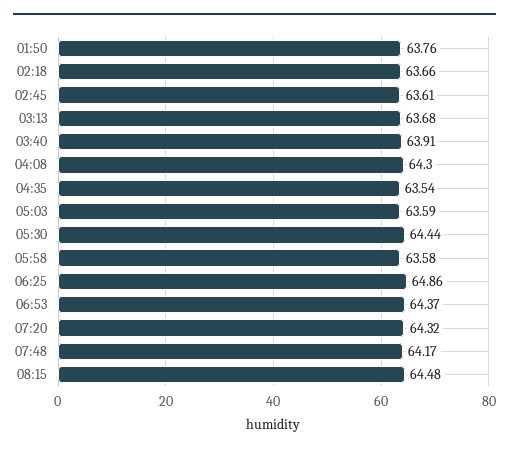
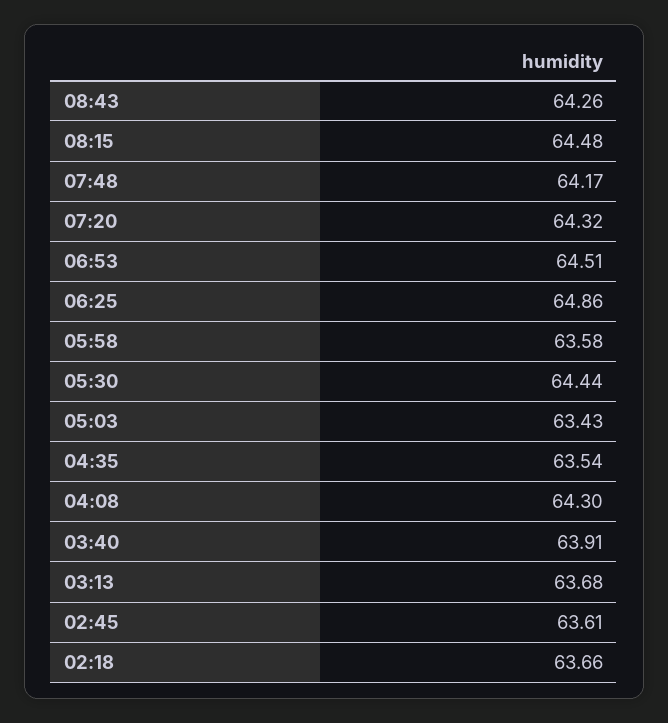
01:50: 63.76 -> none
05:03: 63.59 -> 63.43
06:53: 64.37 -> 64.51
08:43: none -> 64.26

